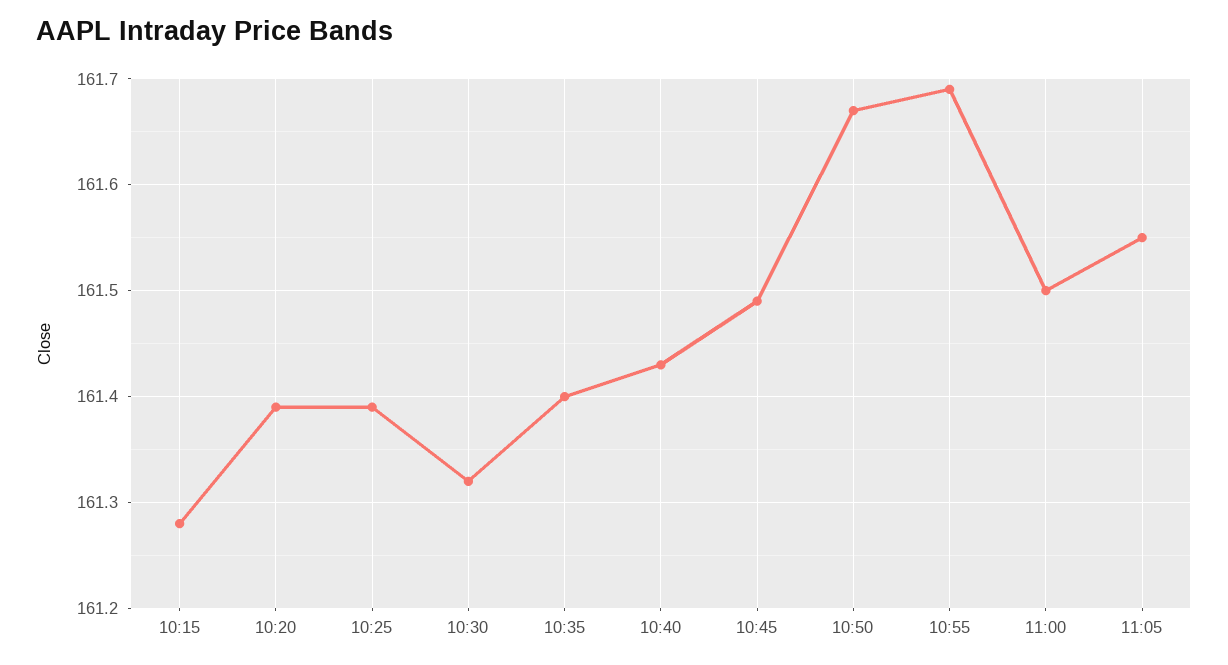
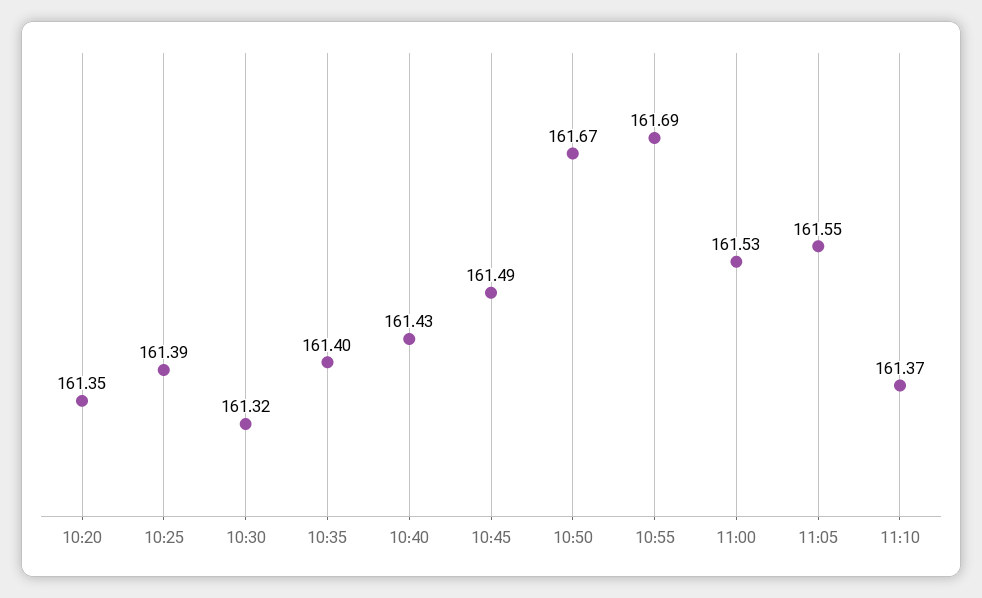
10:15: 161.28 -> none
10:20: 161.39 -> 161.35
11:00: 161.5 -> 161.53
11:10: none -> 161.37

